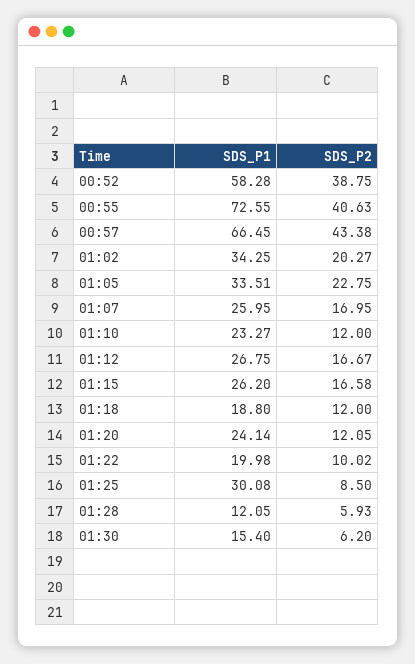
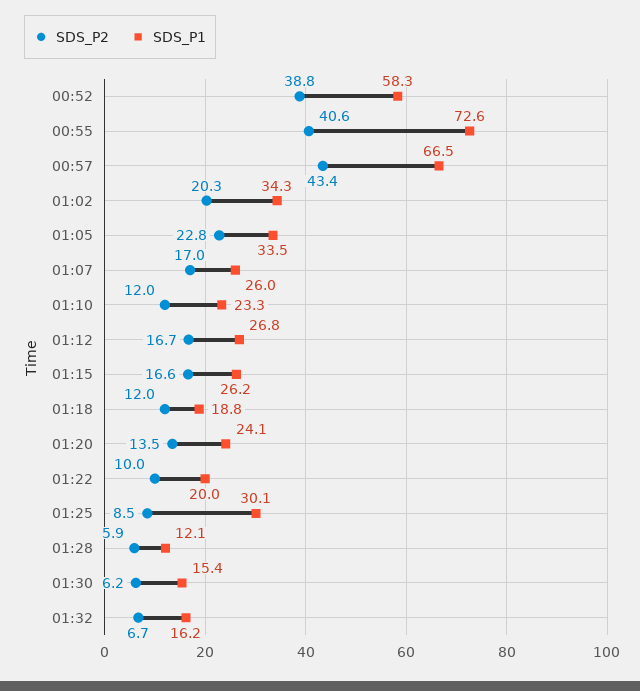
SDS_P2, 01:20: 12.05 -> 13.5
SDS_P2, 01:32: none -> 6.7
SDS_P1, 01:32: none -> 16.2

